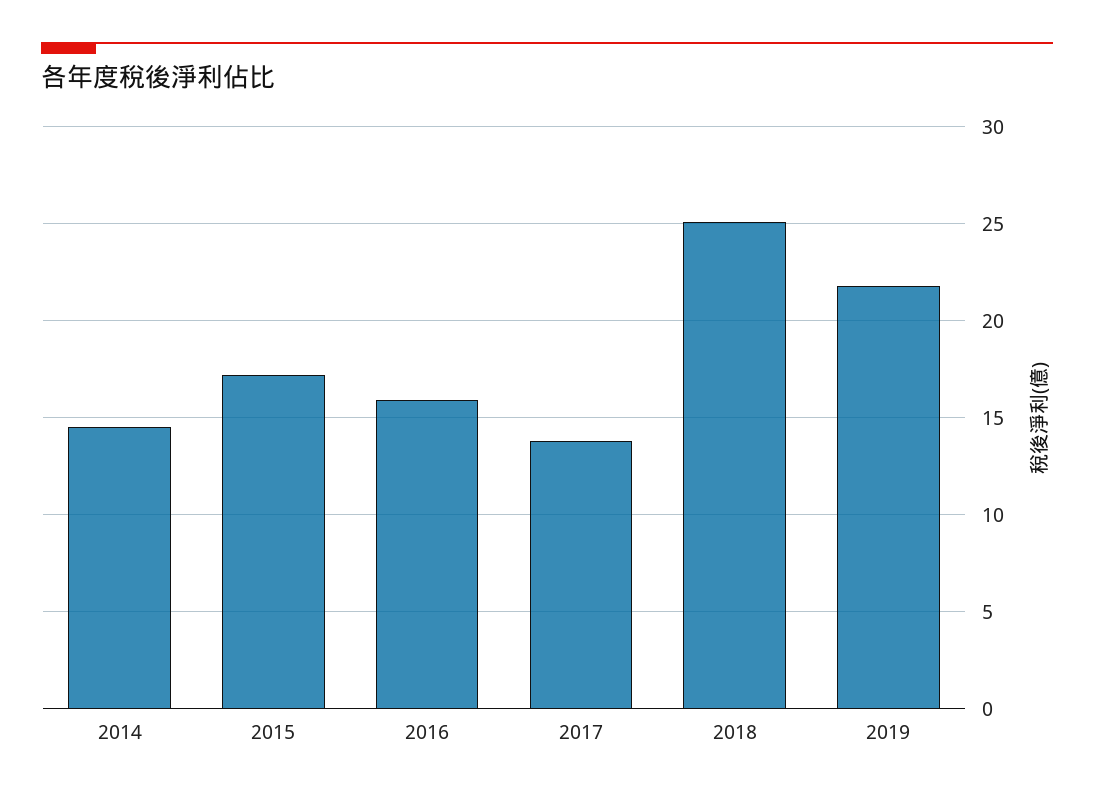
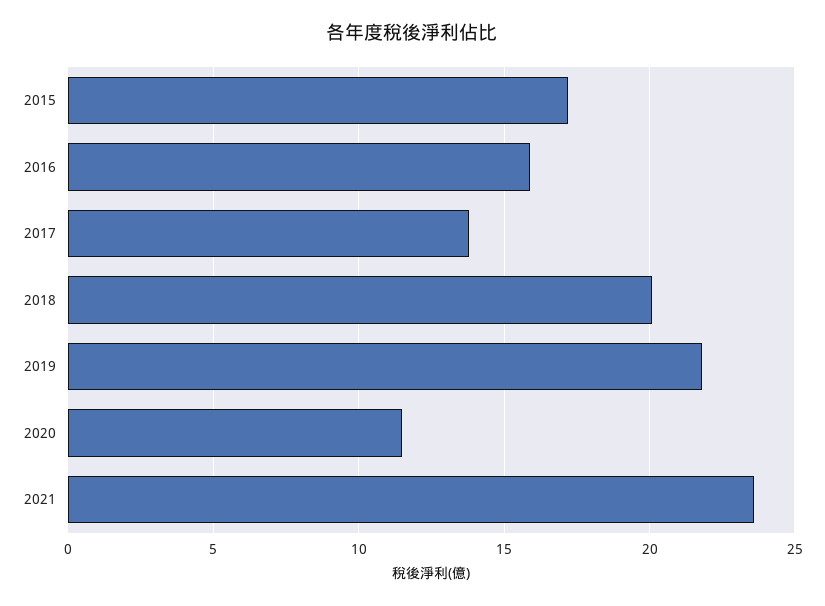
2014: 14.5 -> none
2018: 25 -> 20
2020: none -> 11.5
2021: none -> 23.5

